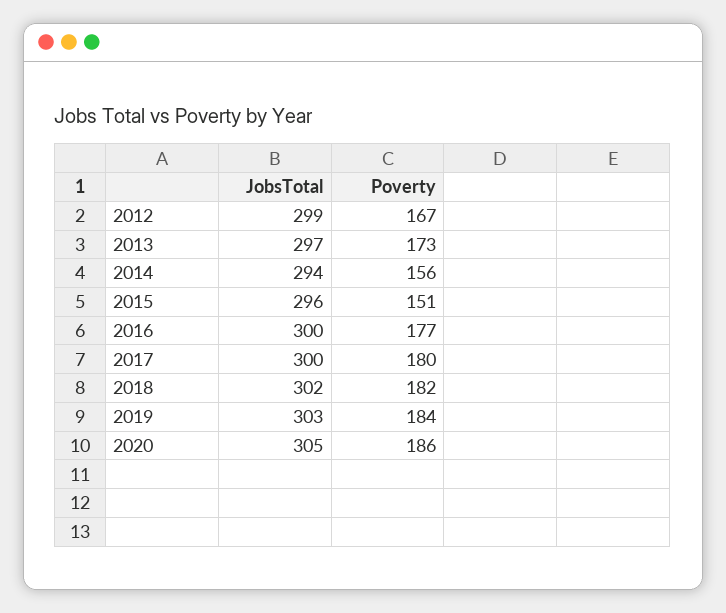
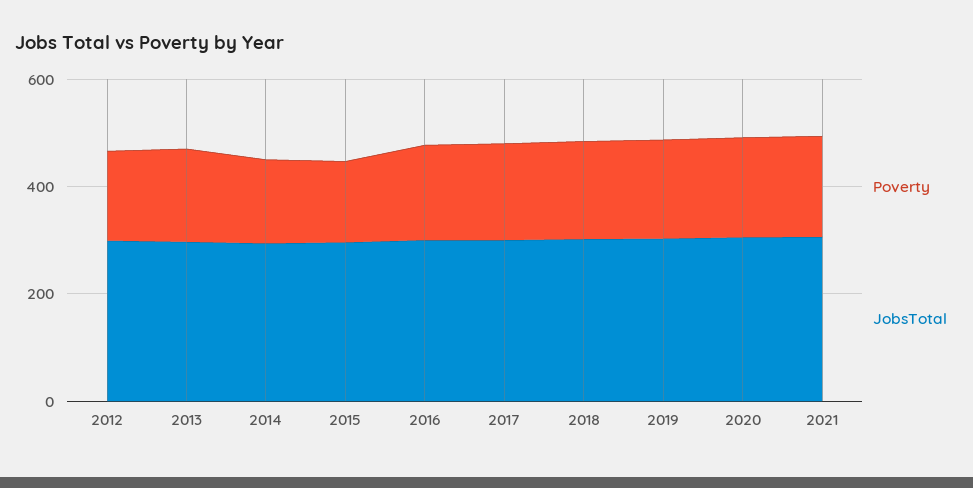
Poverty, 2021: none -> 200
JobsTotal, 2021: none -> 300

